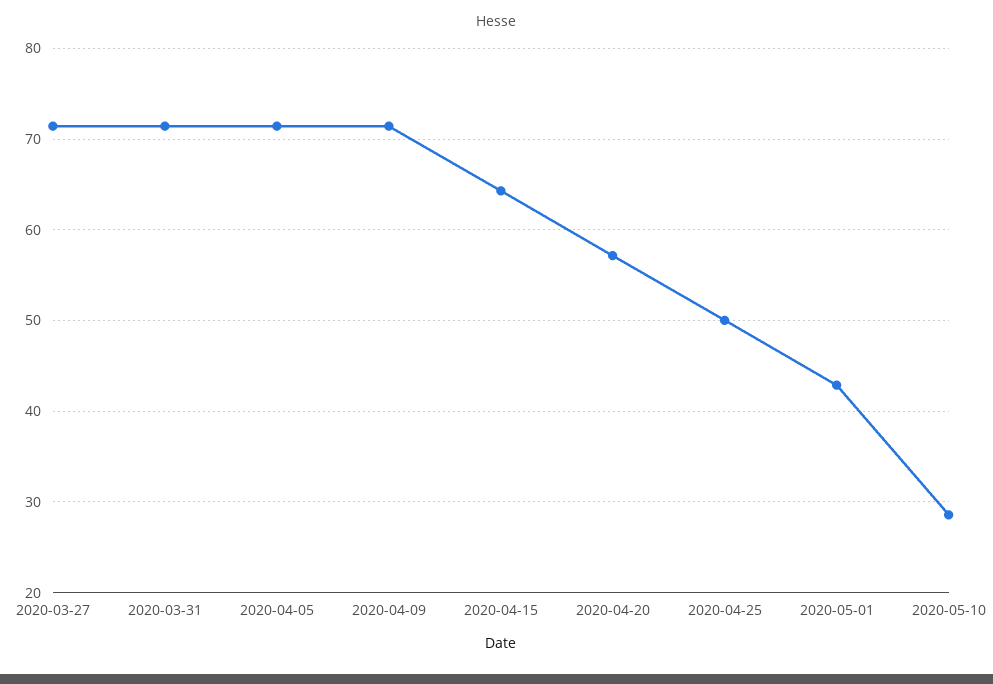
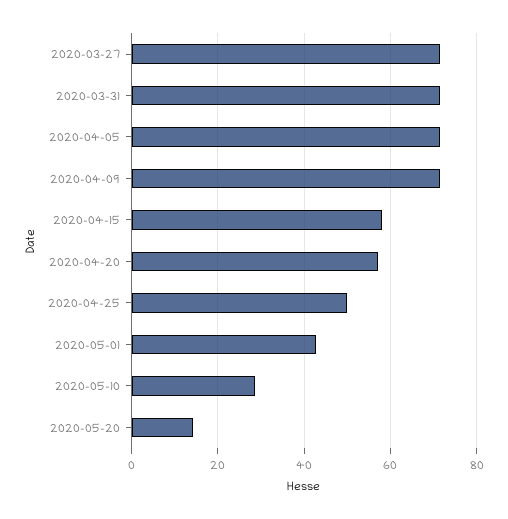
2020-04-15: 64 -> 58
2020-05-20: none -> 14

